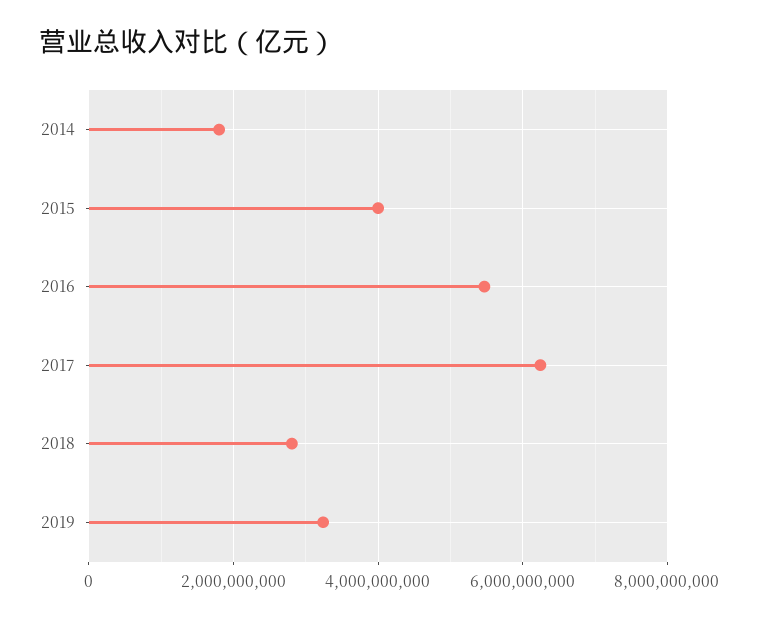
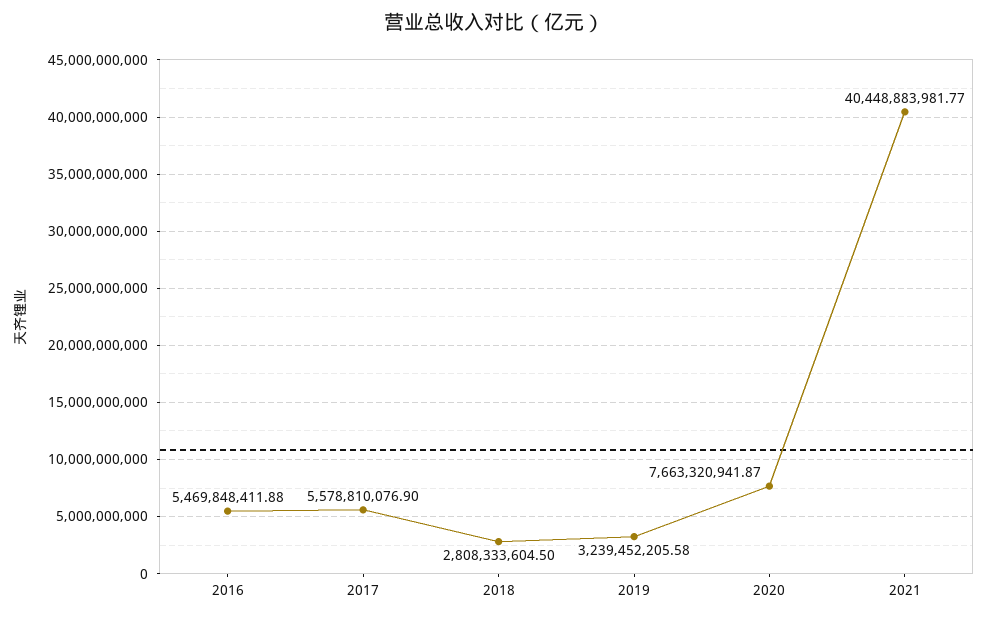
2014: 1800000000 -> none
2015: 4000000000 -> none
2017: 6200000000 -> 5578810076.9
2020: none -> 7663320941.87
2021: none -> 40448883981.77

